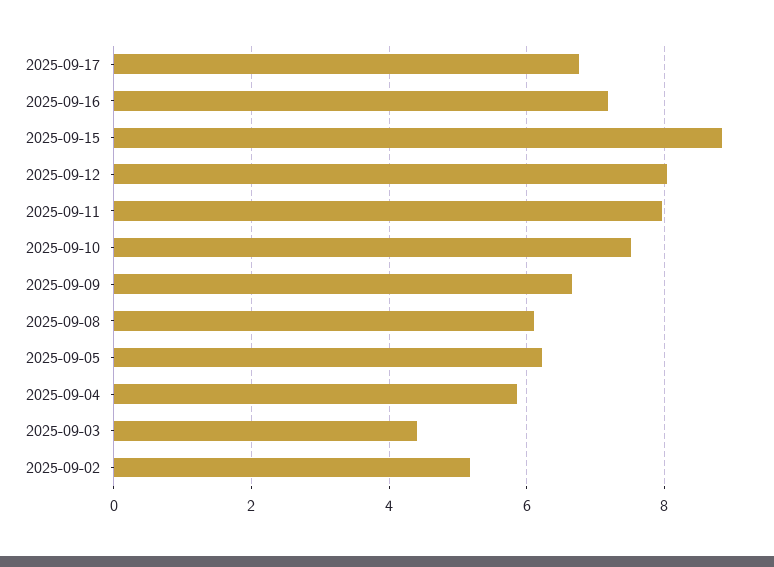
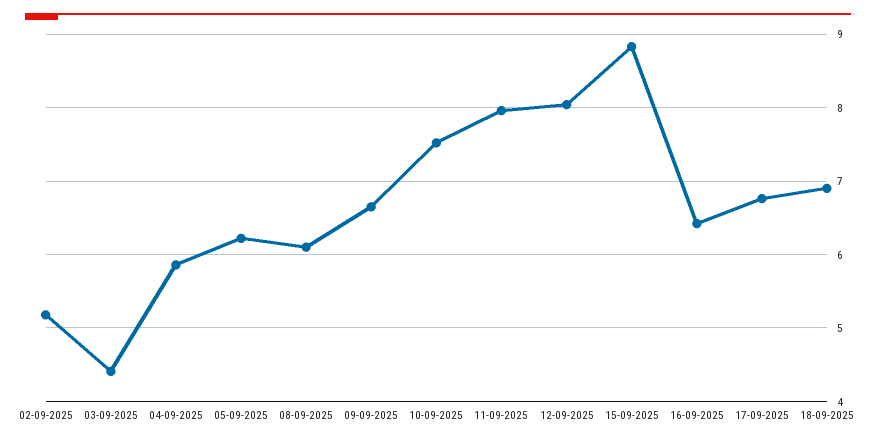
2025-09-16: 7.2 -> 6.4
18-09-2025: none -> 6.9

